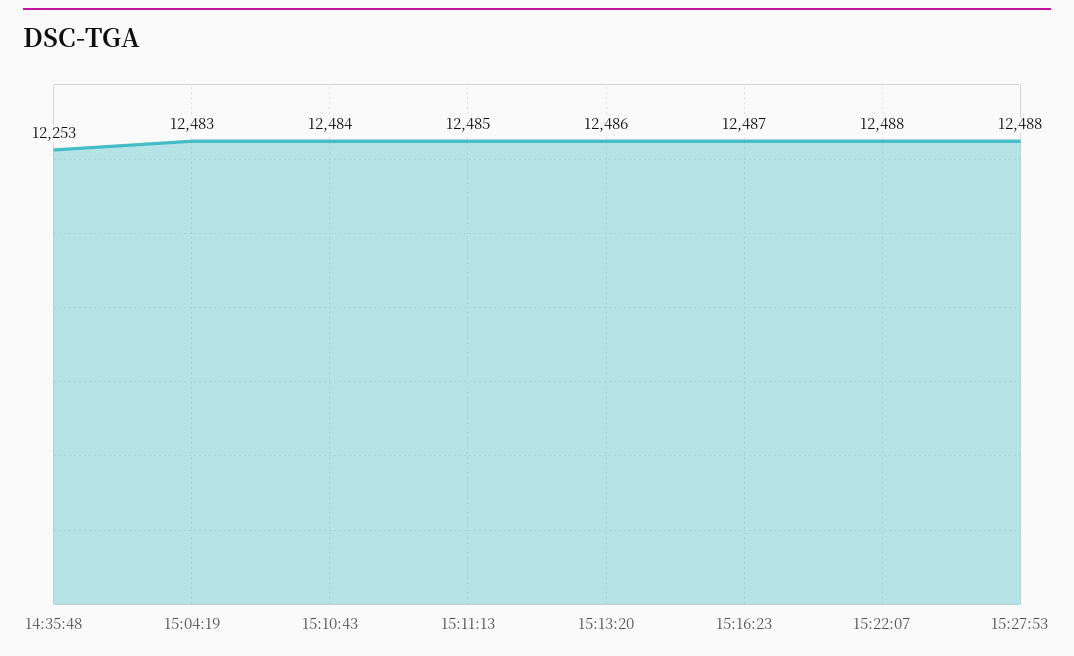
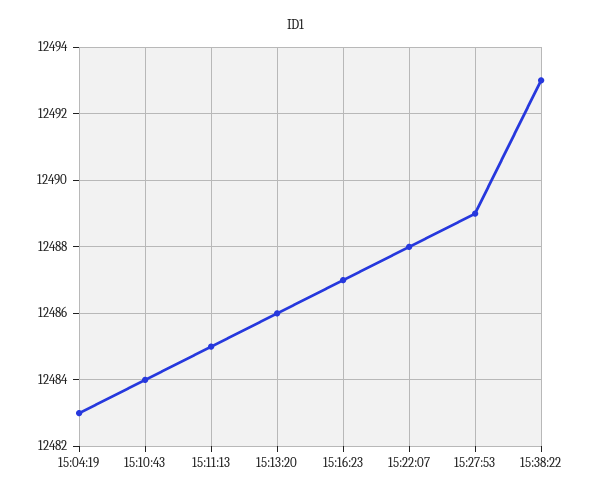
14:35:48: 12253 -> none
15:27:53: 12488 -> 12489
15:38:22: none -> 12493

